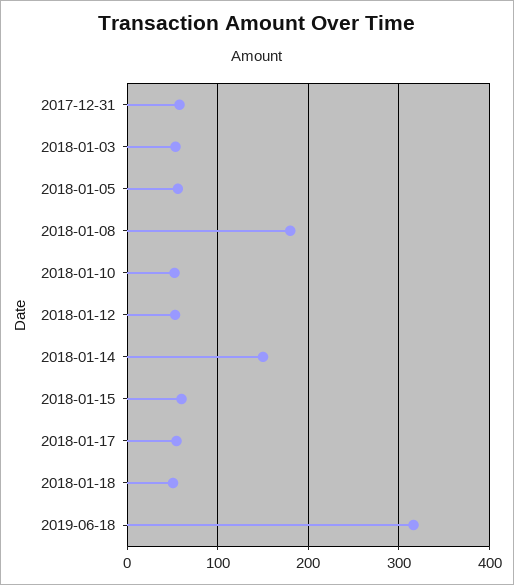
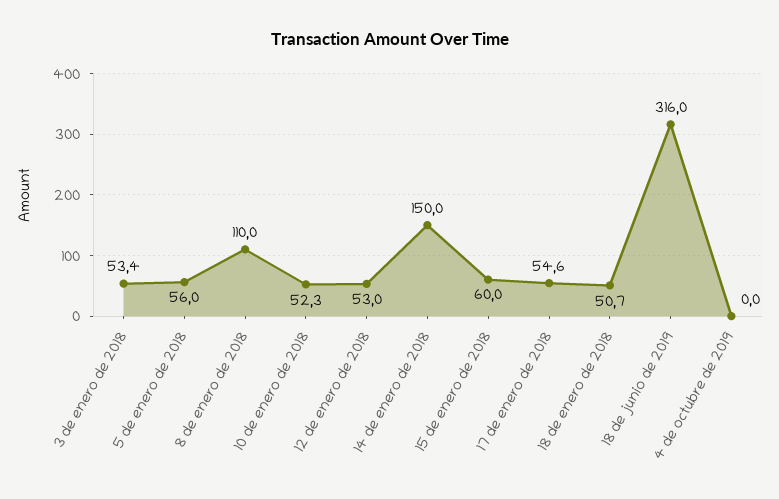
2017-12-31: 60 -> none
2018-01-08: 180 -> 110
4 de octubre de 2019: none -> 0

